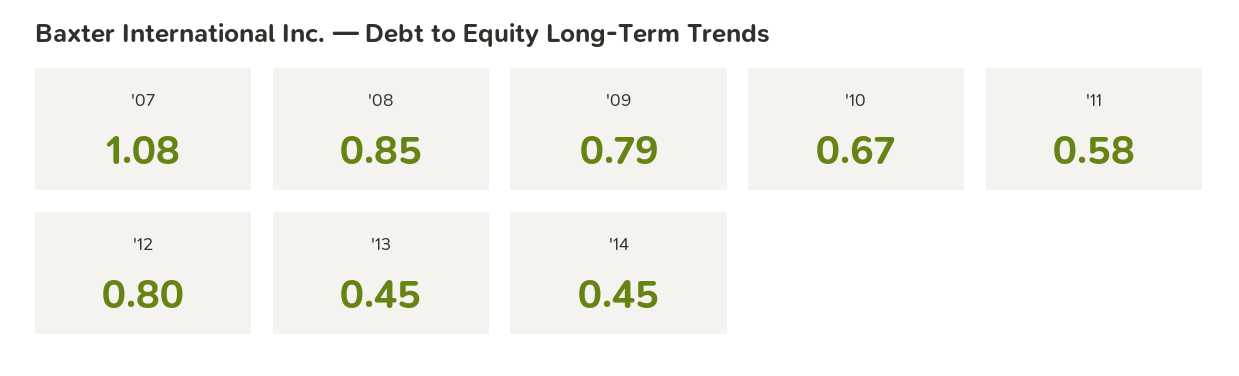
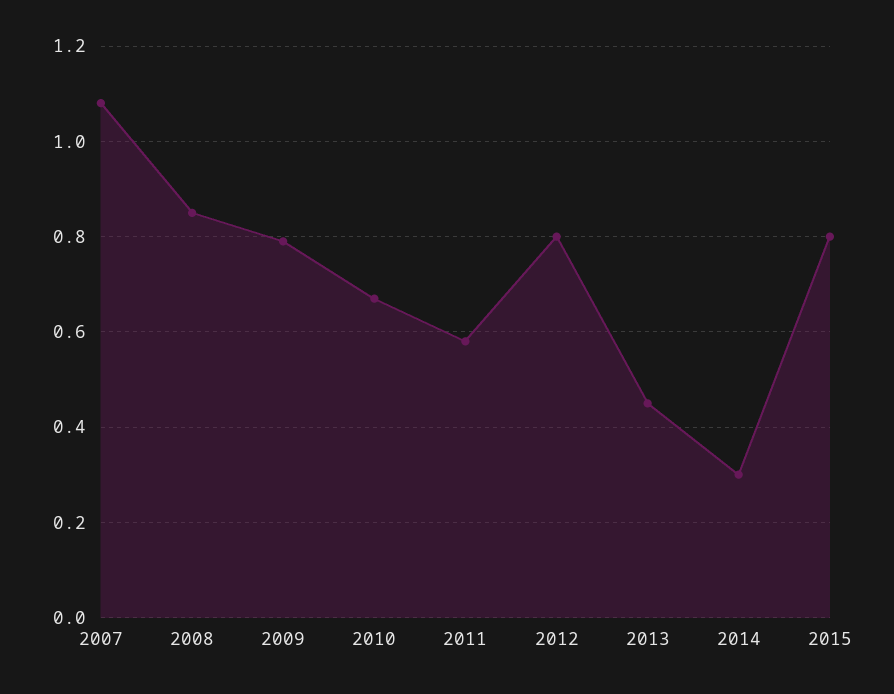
'14: 0.45 -> 0.3
2015: none -> 0.8

